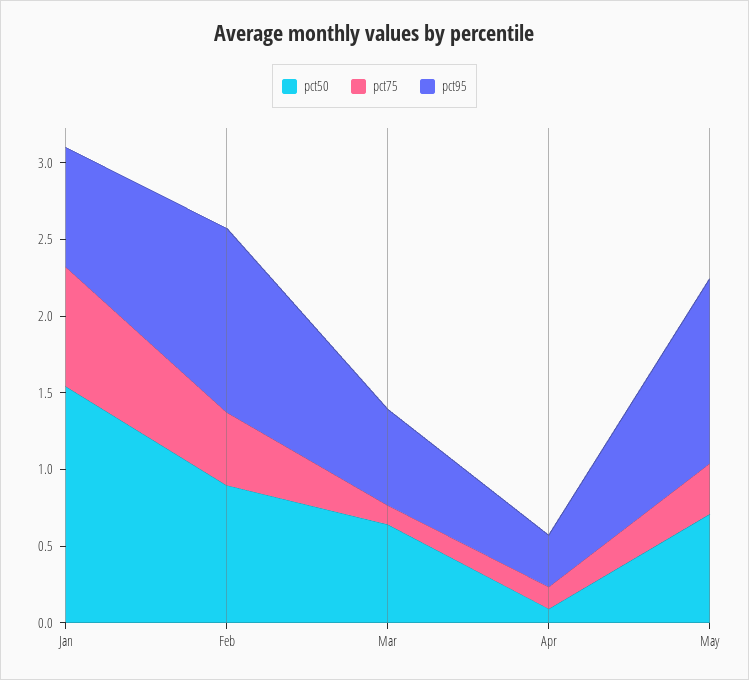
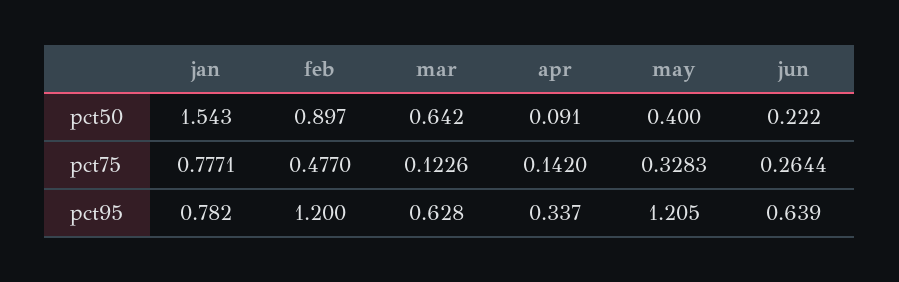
pct50, May: 0.7 -> 0.4
pct50, jun: none -> 0.222
pct75, jun: none -> 0.2644
pct95, jun: none -> 0.639

